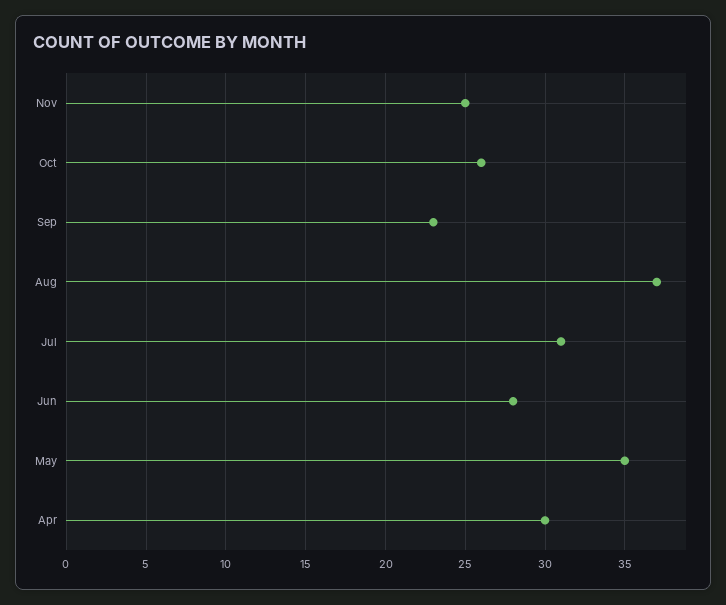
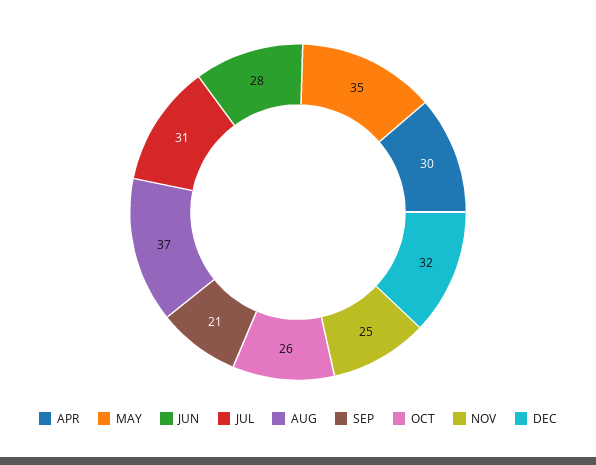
Sep: 23 -> 21
DEC: none -> 32

